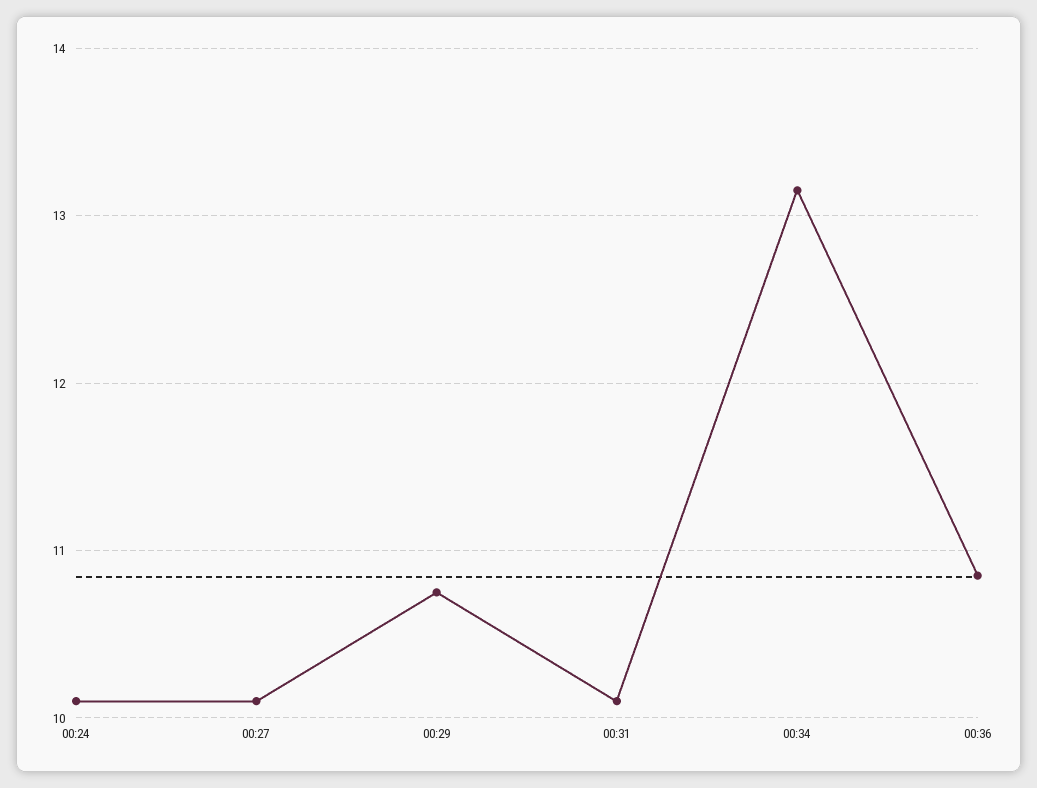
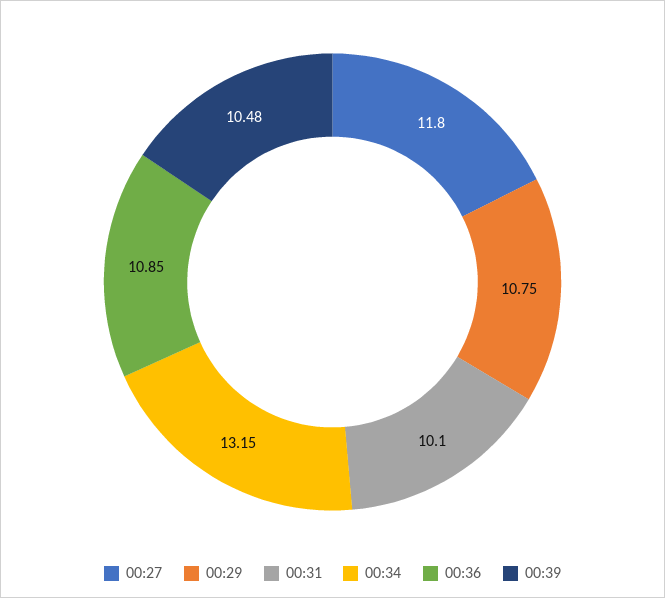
00:24: 10.1 -> none
00:27: 10.1 -> 11.8
00:39: none -> 10.48

